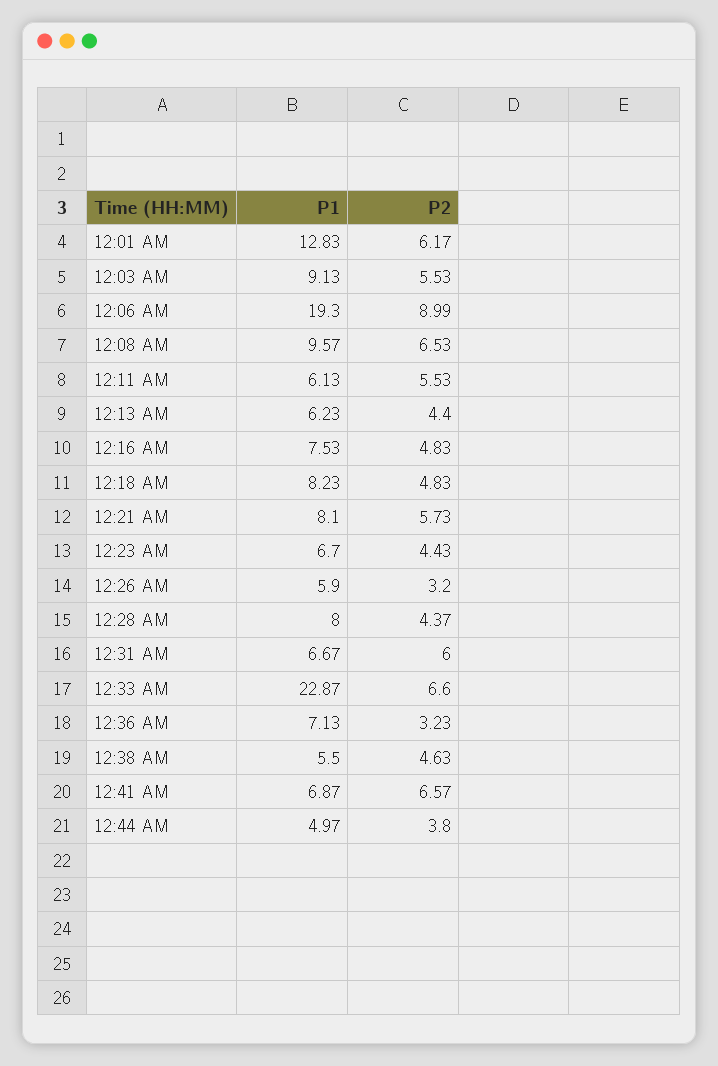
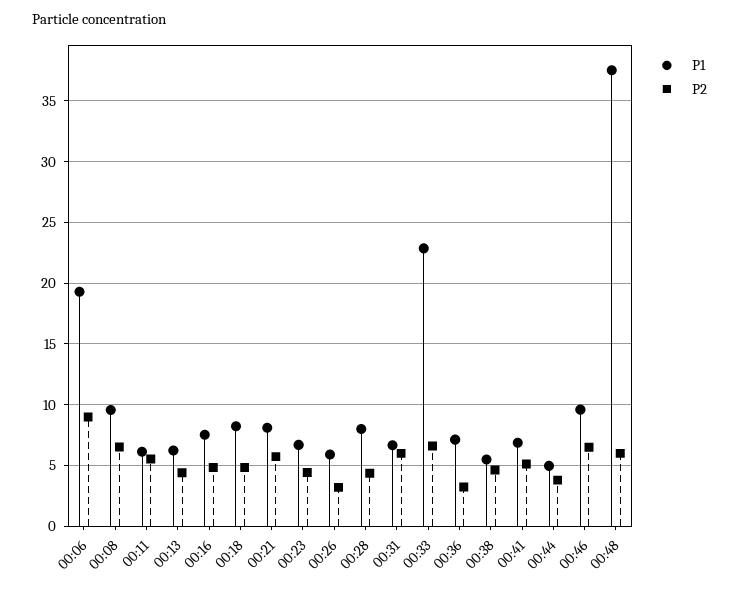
P1, 12:01 AM: 12.83 -> none
P2, 12:01 AM: 6.17 -> none
P1, 12:03 AM: 9.13 -> none
P2, 12:03 AM: 5.53 -> none
P2, 12:41 AM: 6.57 -> 5
P1, 00:46: none -> 9.5
P2, 00:46: none -> 6.5
P1, 00:48: none -> 37.5
P2, 00:48: none -> 6

